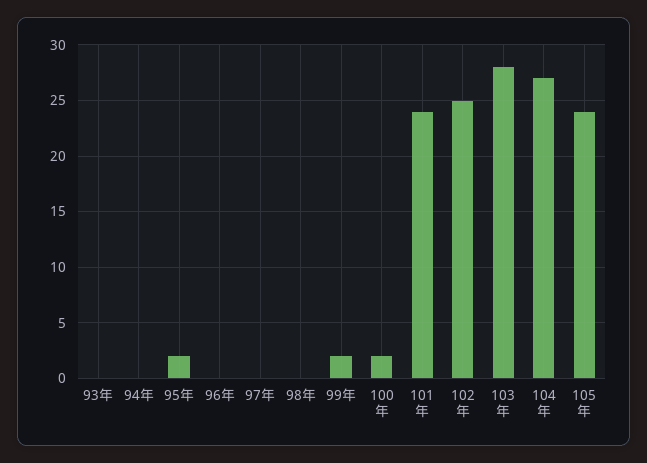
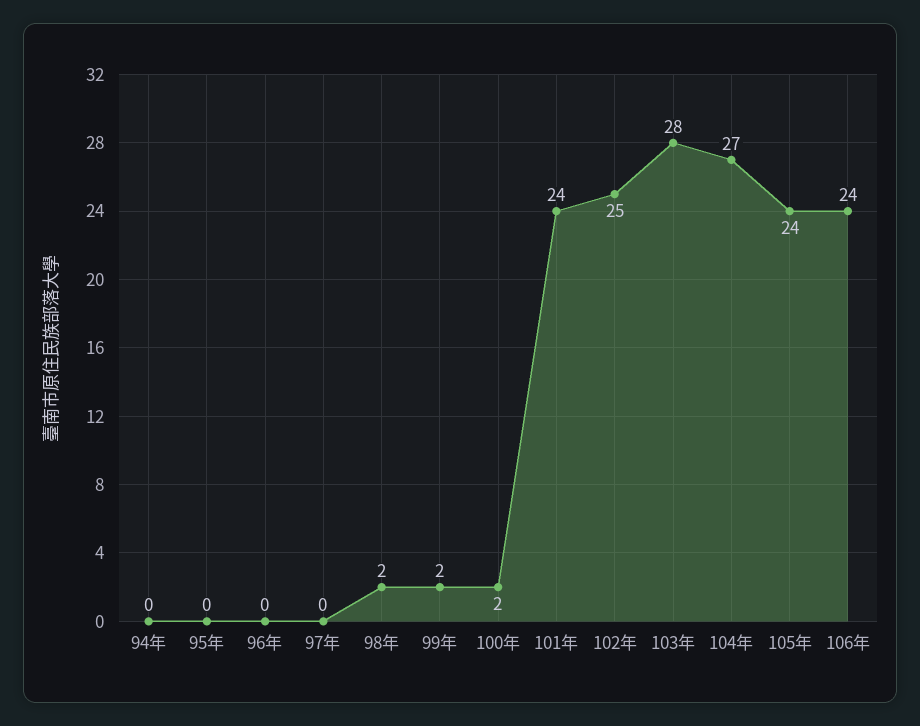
93年: 0 -> none
95年: 2 -> 0
98年: 0 -> 2
106年: none -> 24

